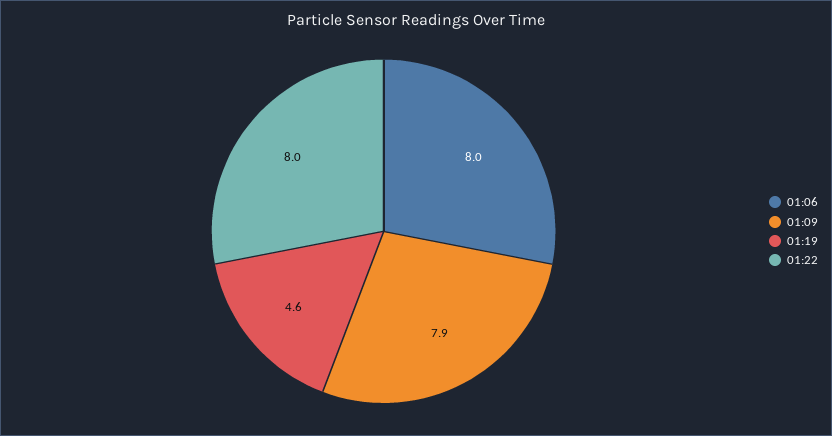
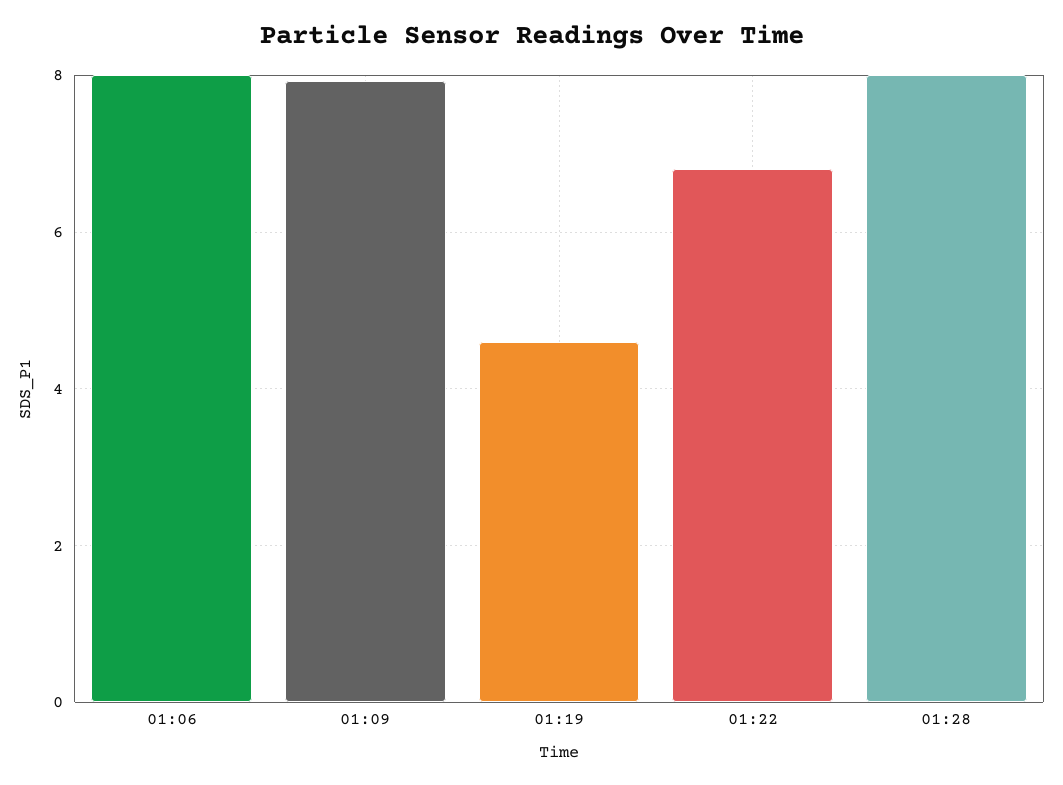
01:22: 8 -> 6.8
01:28: none -> 8

